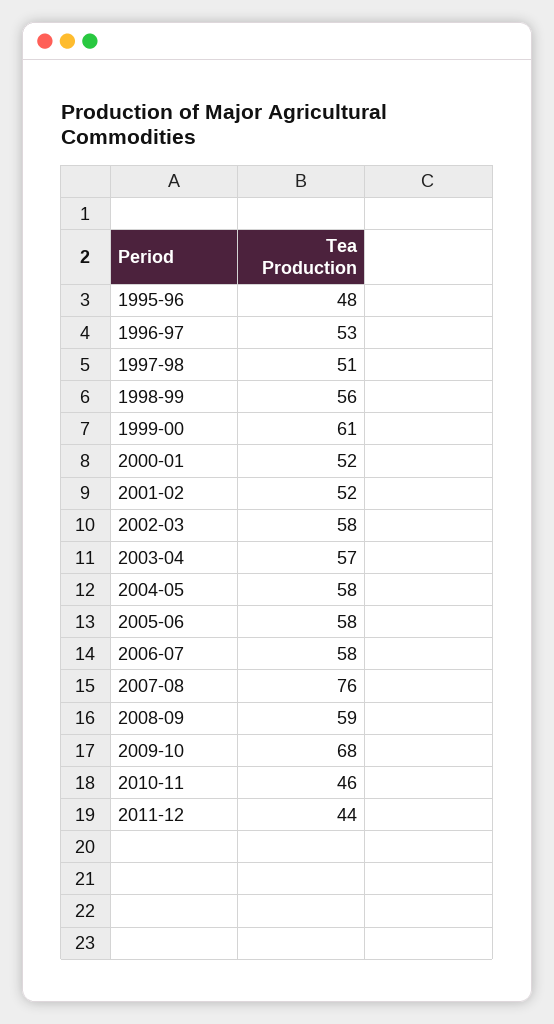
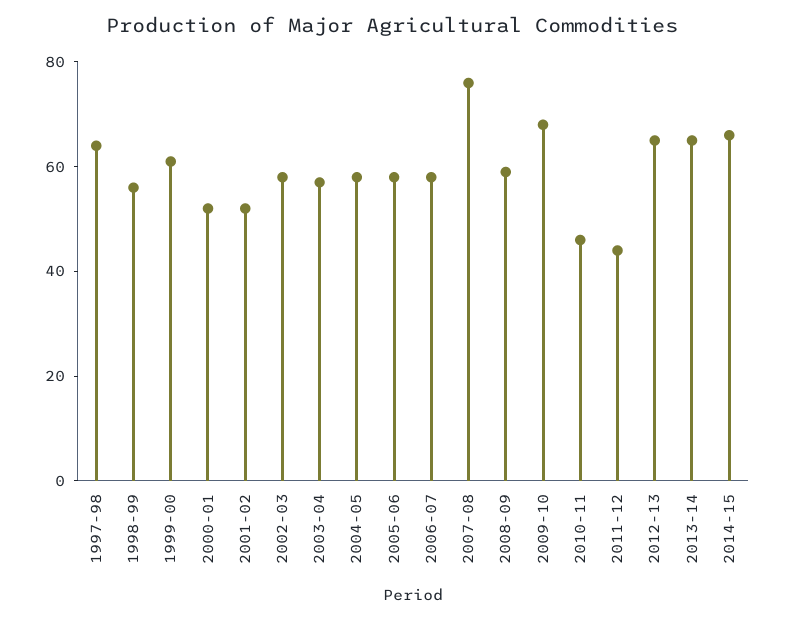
1995-96: 48 -> none
1996-97: 53 -> none
1997-98: 51 -> 65
2012-13: none -> 65
2013-14: none -> 65
2014-15: none -> 65

